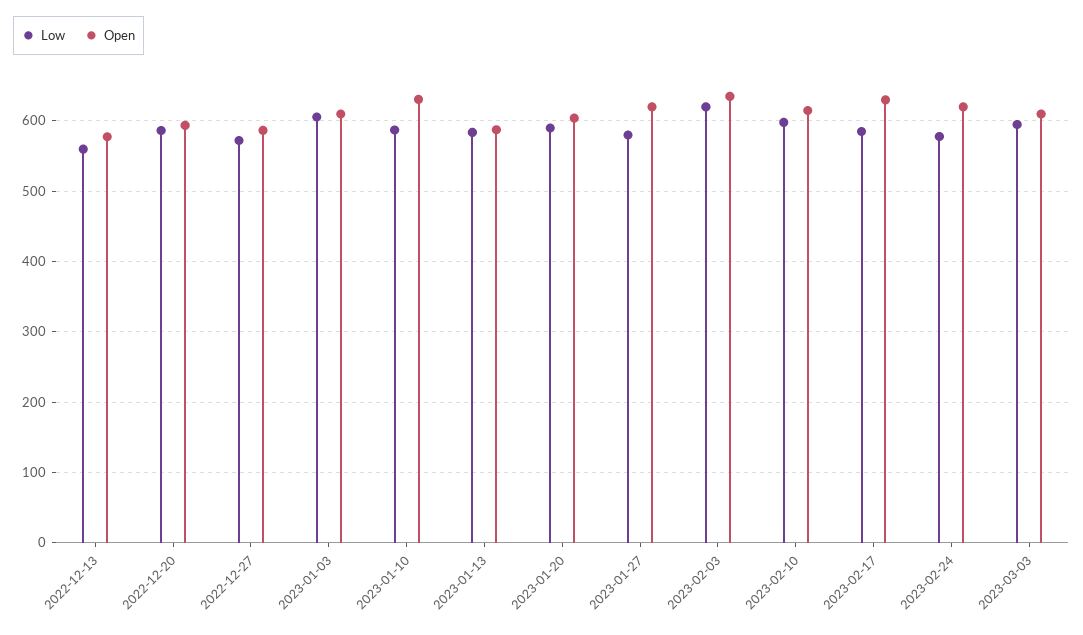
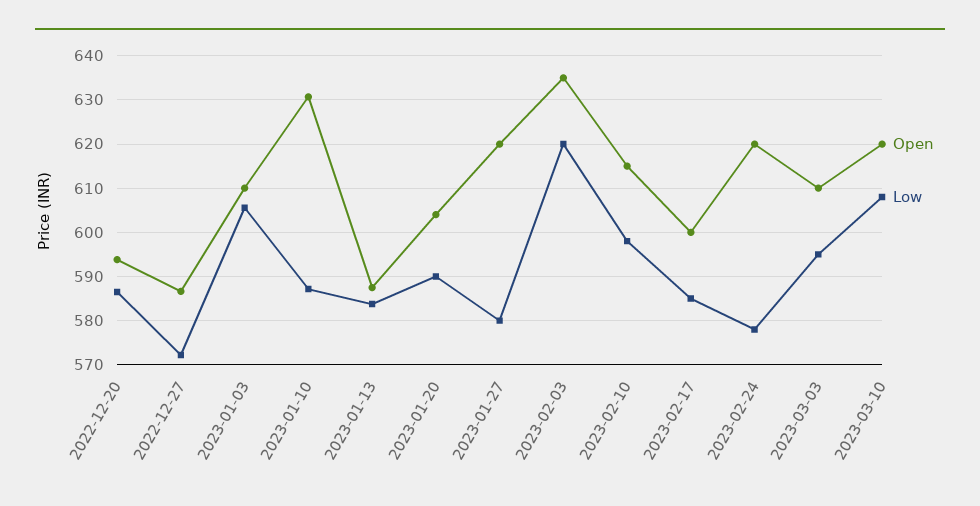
Low, 2022-12-13: 560 -> none
Open, 2022-12-13: 580 -> none
Open, 2023-02-17: 630 -> 600
Open, 2023-03-10: none -> 620
Low, 2023-03-10: none -> 608

